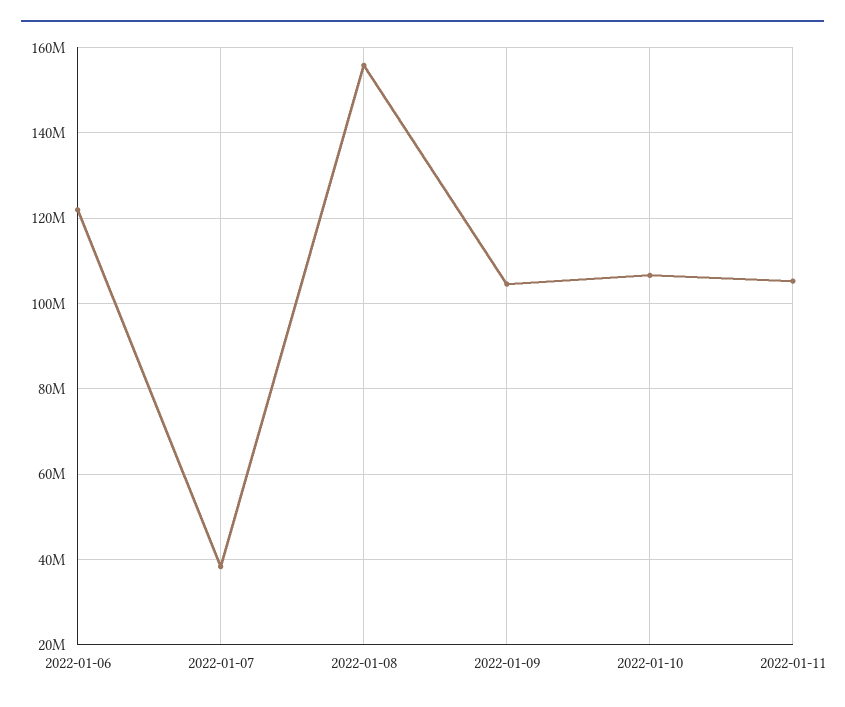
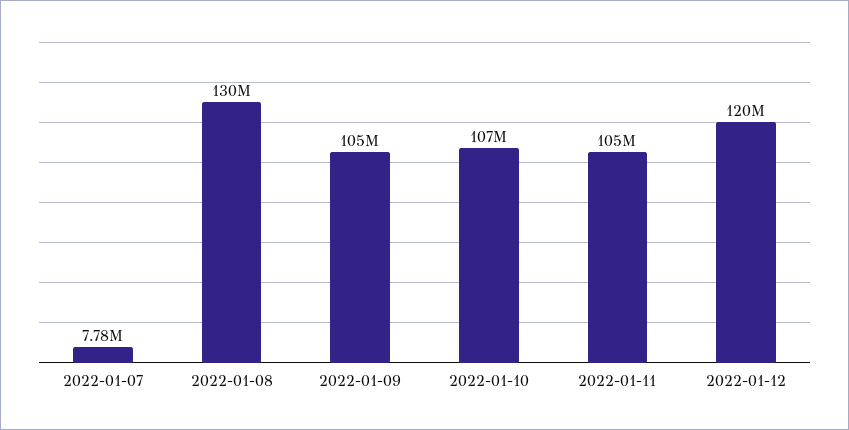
2022-01-06: 122000000 -> none
2022-01-07: 38000000 -> 7780000
2022-01-08: 156000000 -> 130000000
2022-01-12: none -> 120000000

